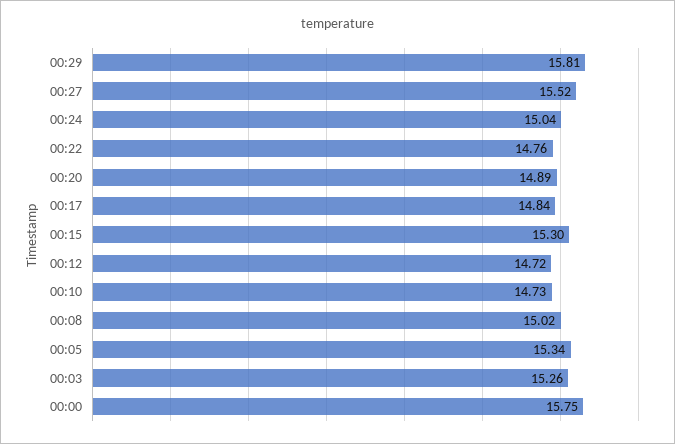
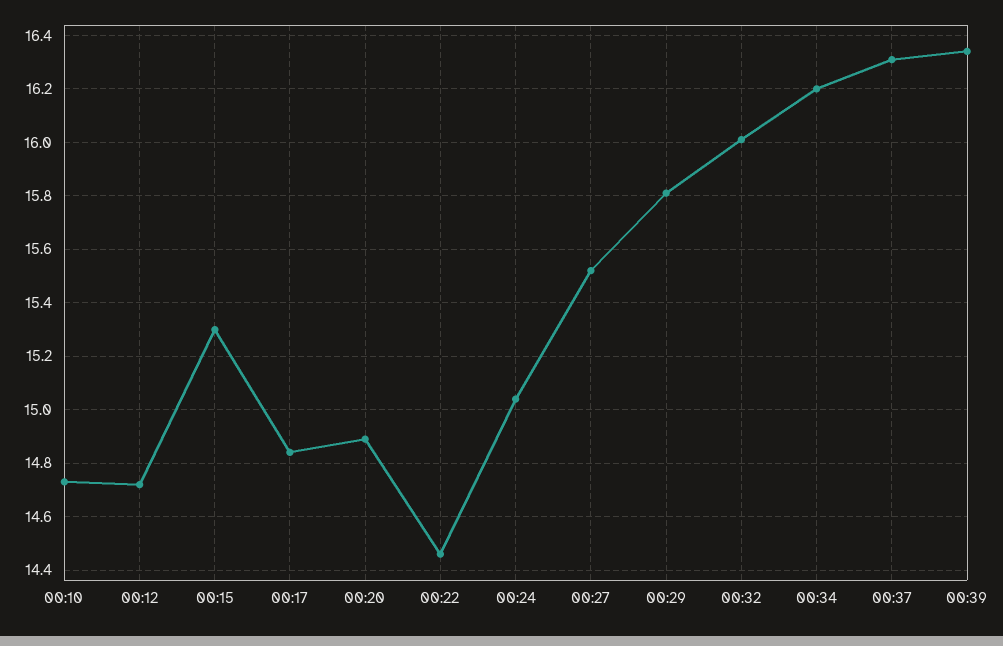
00:22: 14.76 -> 14.45
00:08: 15.02 -> none
00:05: 15.34 -> none
00:03: 15.26 -> none
00:00: 15.75 -> none
00:32: none -> 16
00:34: none -> 16.2
00:37: none -> 16.3
00:39: none -> 16.35

